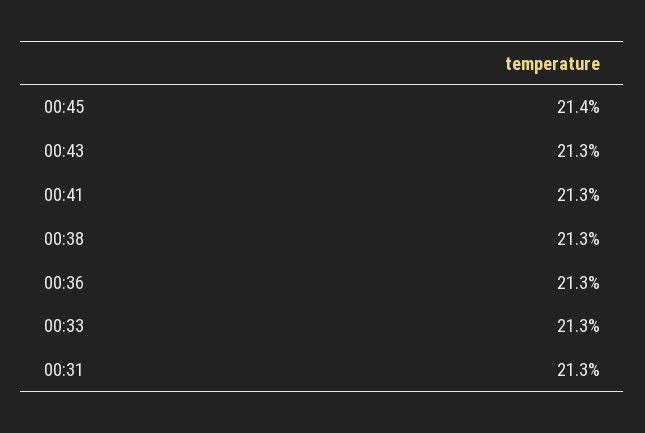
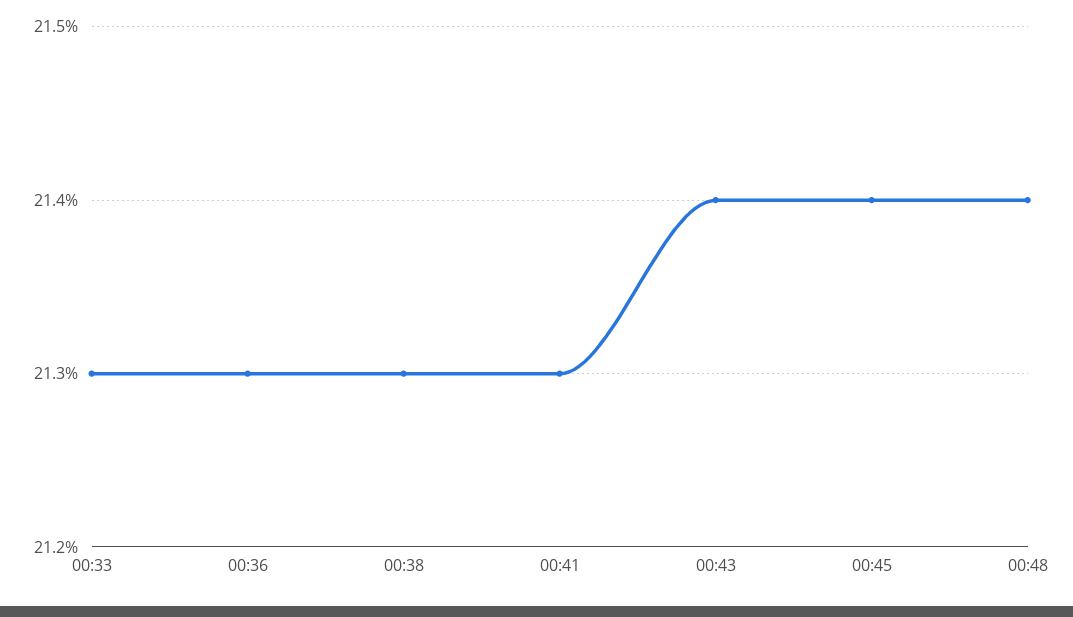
00:43: 21.3 -> 21.4
00:31: 21.3 -> none
00:48: none -> 21.4

